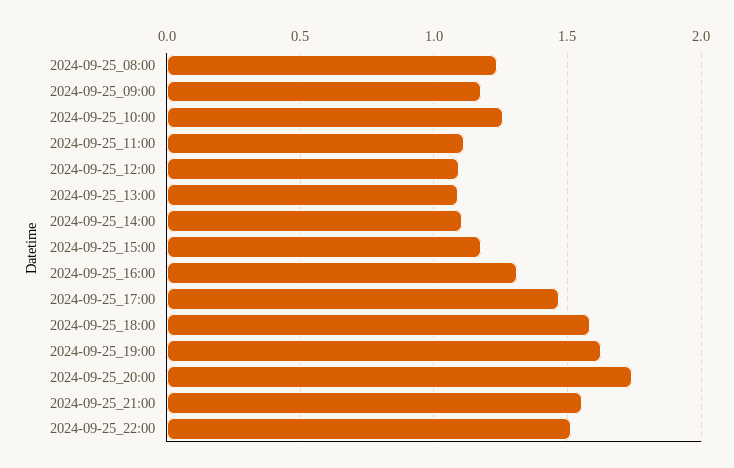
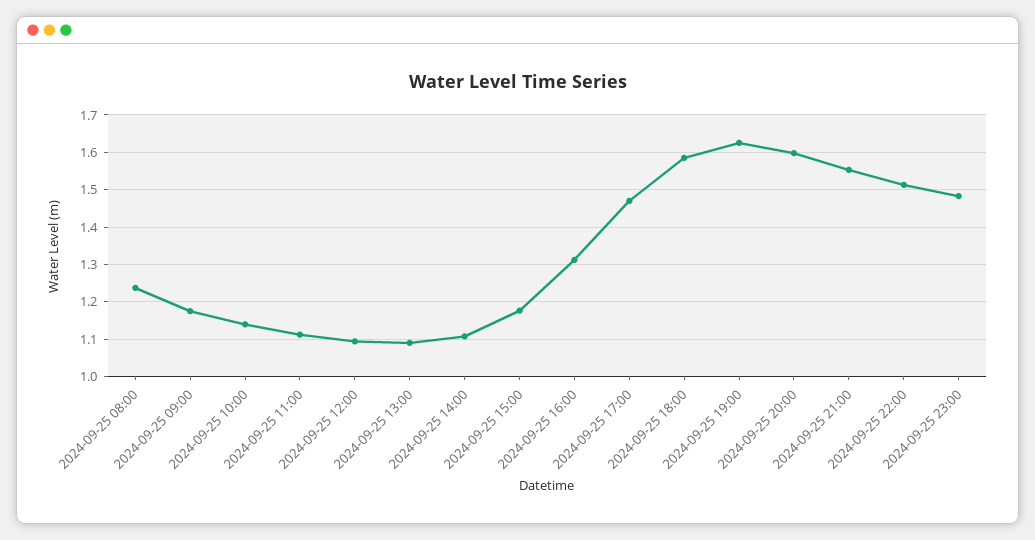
2024-09-25_10:00: 1.25 -> 1.14
2024-09-25_20:00: 1.75 -> 1.6
2024-09-25 23:00: none -> 1.48

